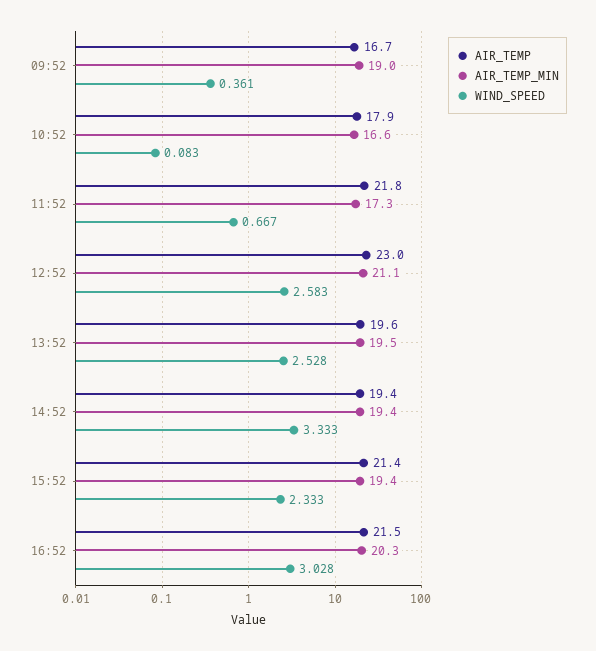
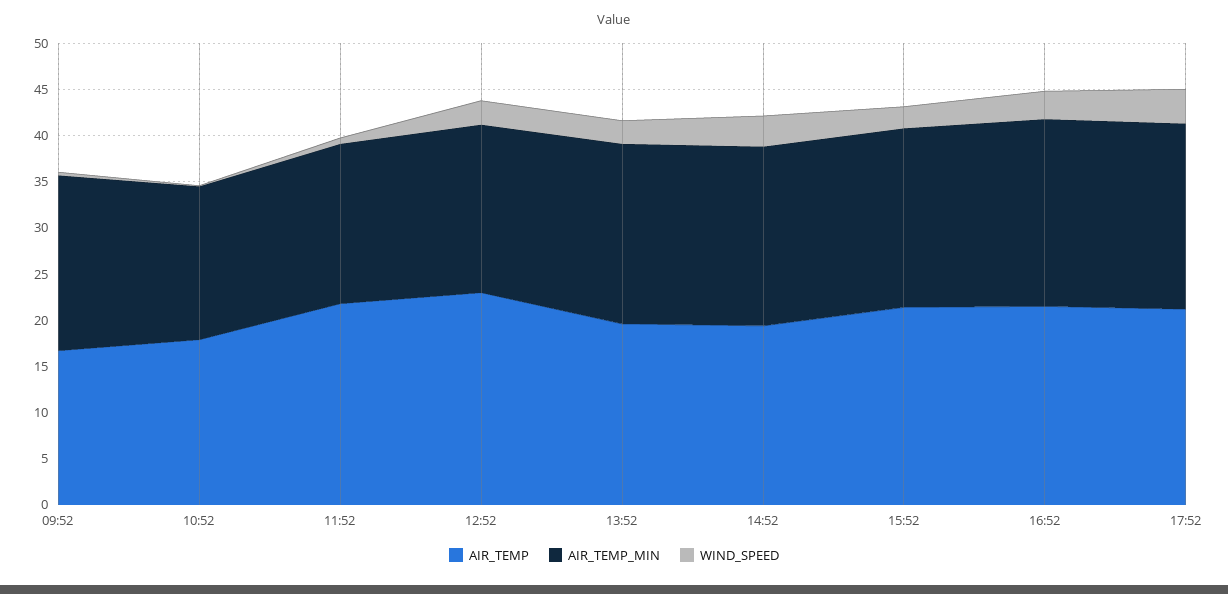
AIR_TEMP_MIN, 12:52: 21.1 -> 18
AIR_TEMP, 17:52: none -> 21
AIR_TEMP_MIN, 17:52: none -> 20
WIND_SPEED, 17:52: none -> 4

